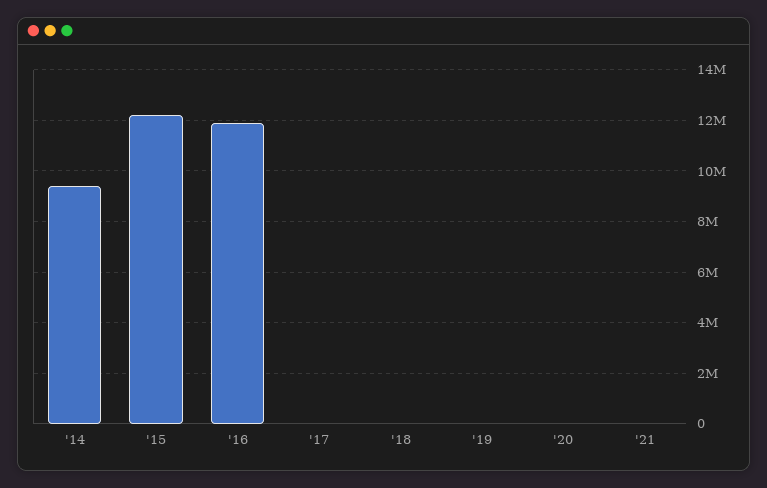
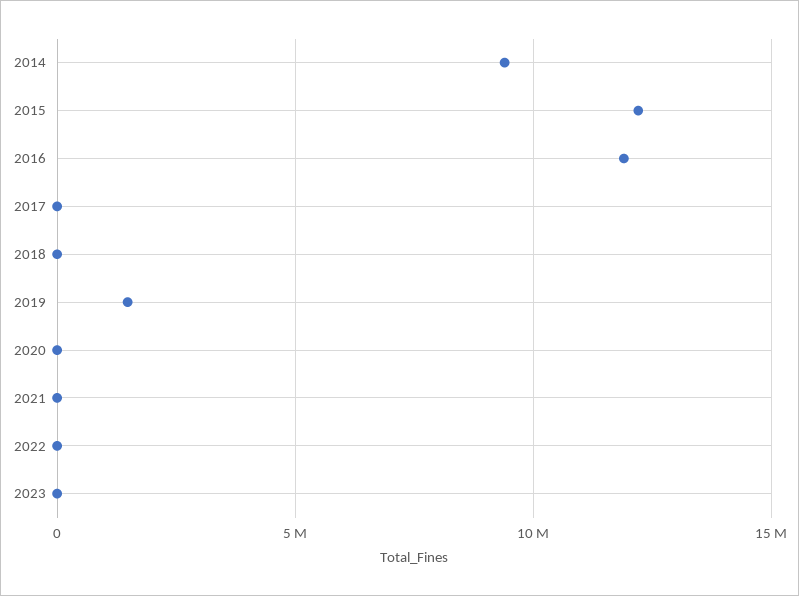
'19: 0 -> 1500000
2022: none -> 0
2023: none -> 0

